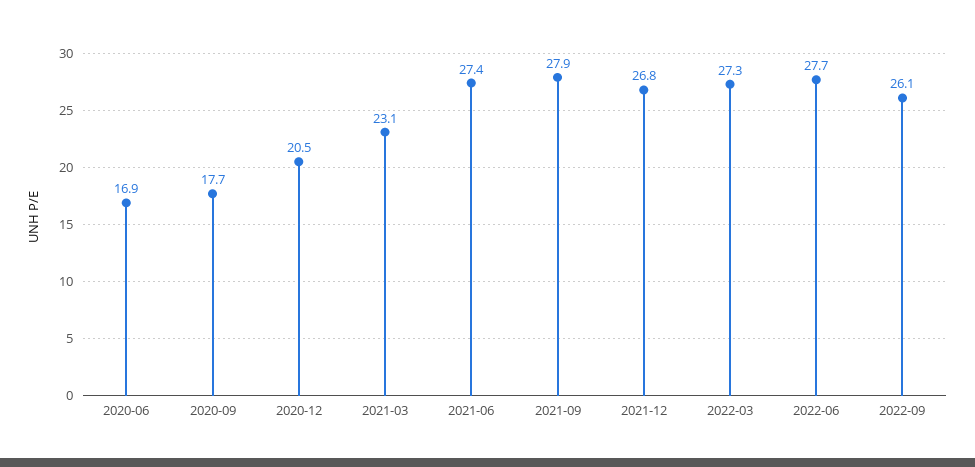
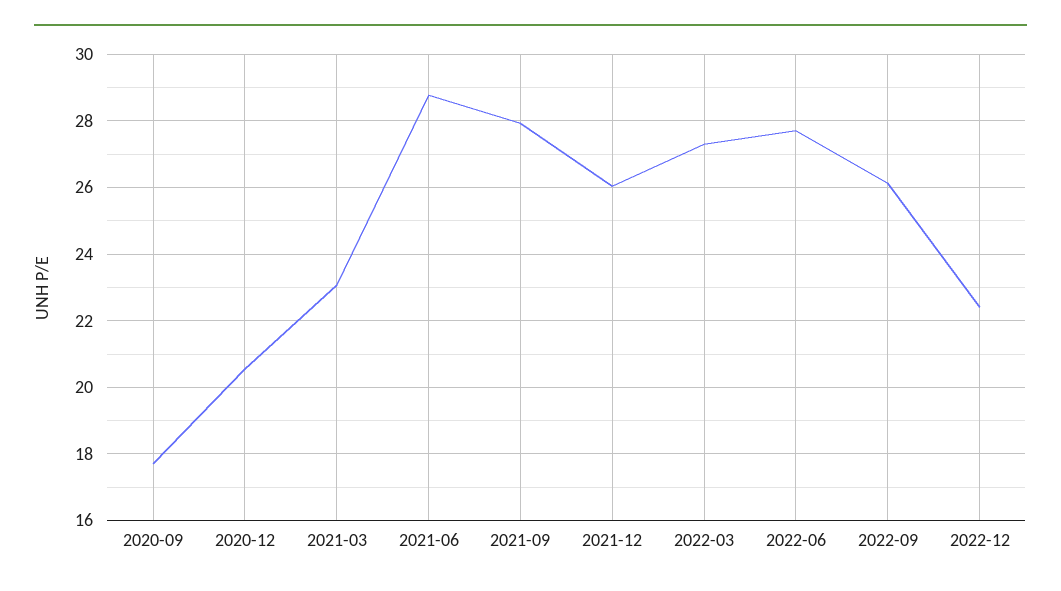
2020-06: 16.9 -> none
2021-06: 27.4 -> 28.8
2021-12: 26.8 -> 26
2022-12: none -> 22.4

